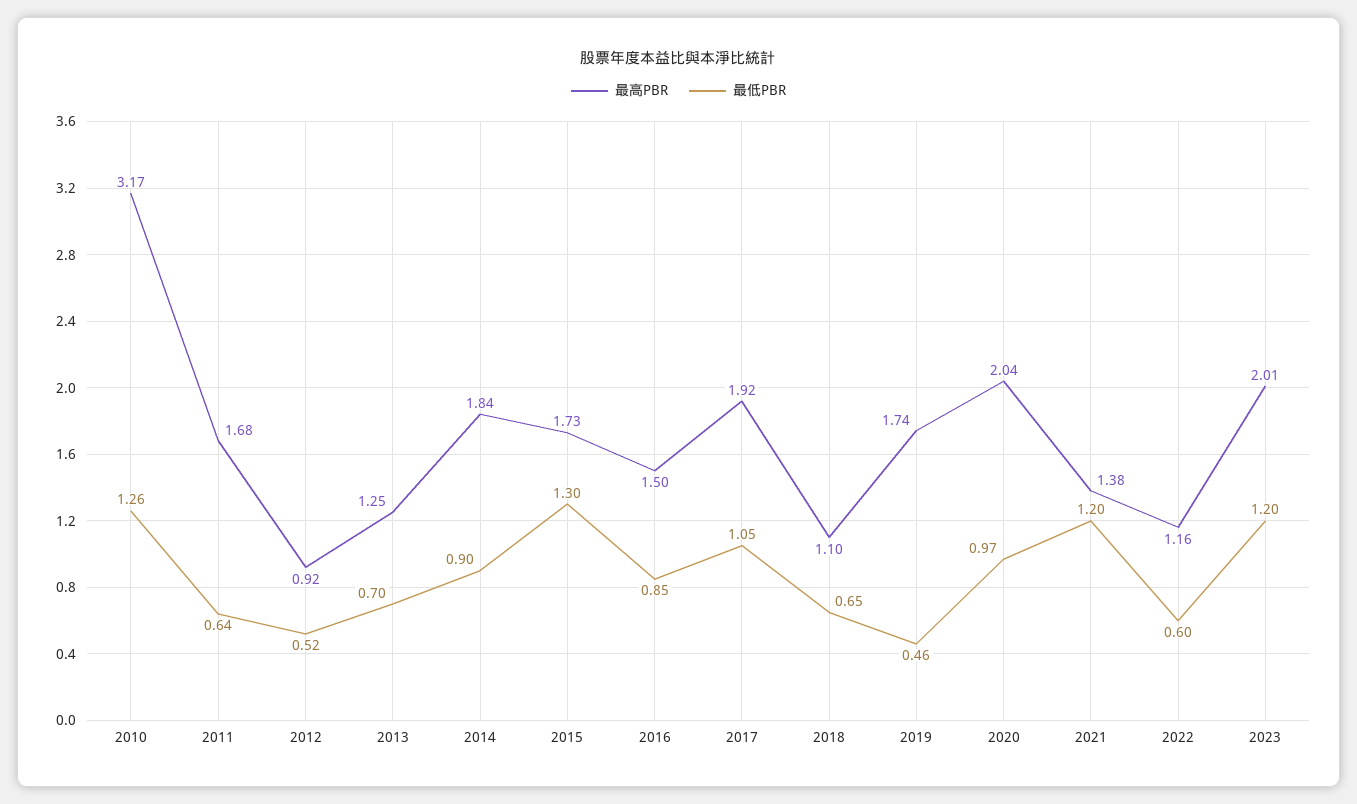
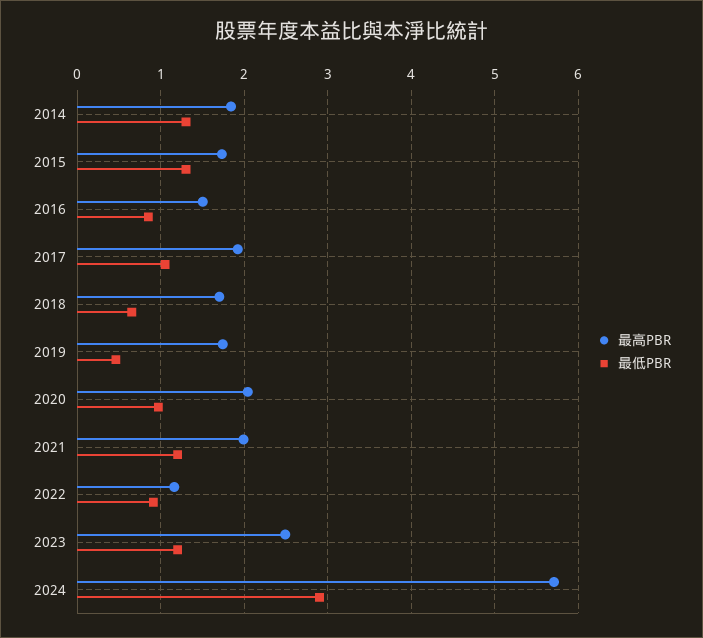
最高PBR, 2010: 3.17 -> none
最低PBR, 2010: 1.26 -> none
最高PBR, 2011: 1.68 -> none
最低PBR, 2011: 0.64 -> none
最高PBR, 2012: 0.92 -> none
最低PBR, 2012: 0.52 -> none
最高PBR, 2013: 1.25 -> none
最低PBR, 2013: 0.7 -> none
最低PBR, 2014: 0.9 -> 1.3
最高PBR, 2018: 1.1 -> 1.7
最高PBR, 2021: 1.38 -> 2
最低PBR, 2022: 0.6 -> 0.9
最高PBR, 2023: 2.01 -> 2.5
最高PBR, 2024: none -> 5.7
最低PBR, 2024: none -> 2.9

